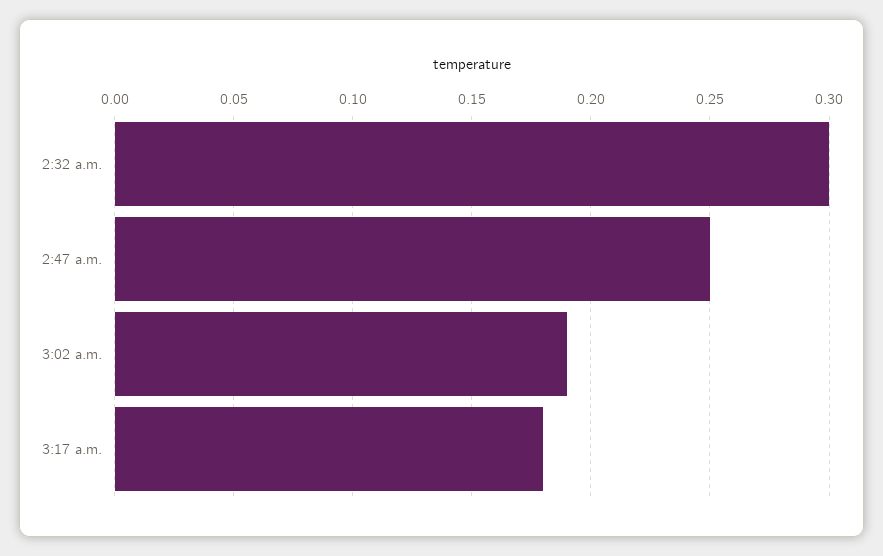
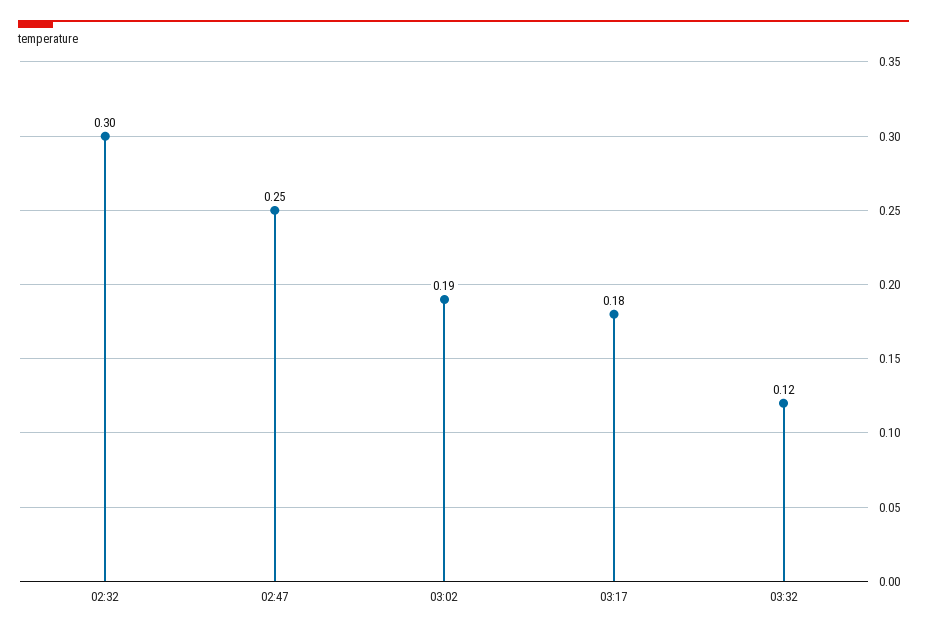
03:32: none -> 0.12

